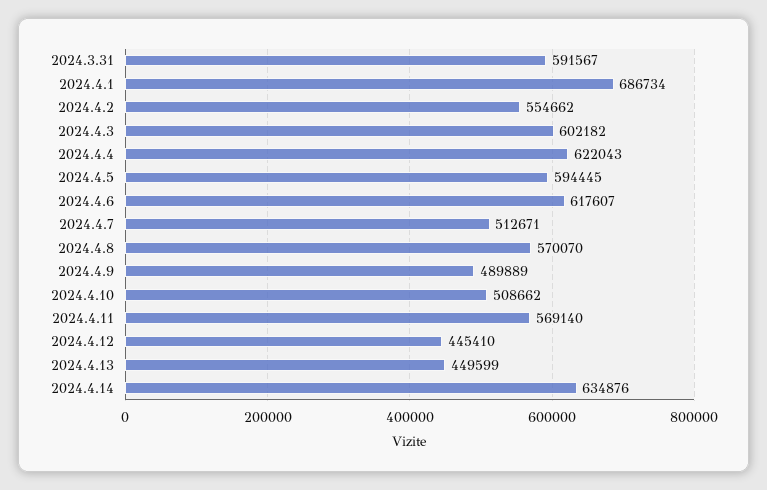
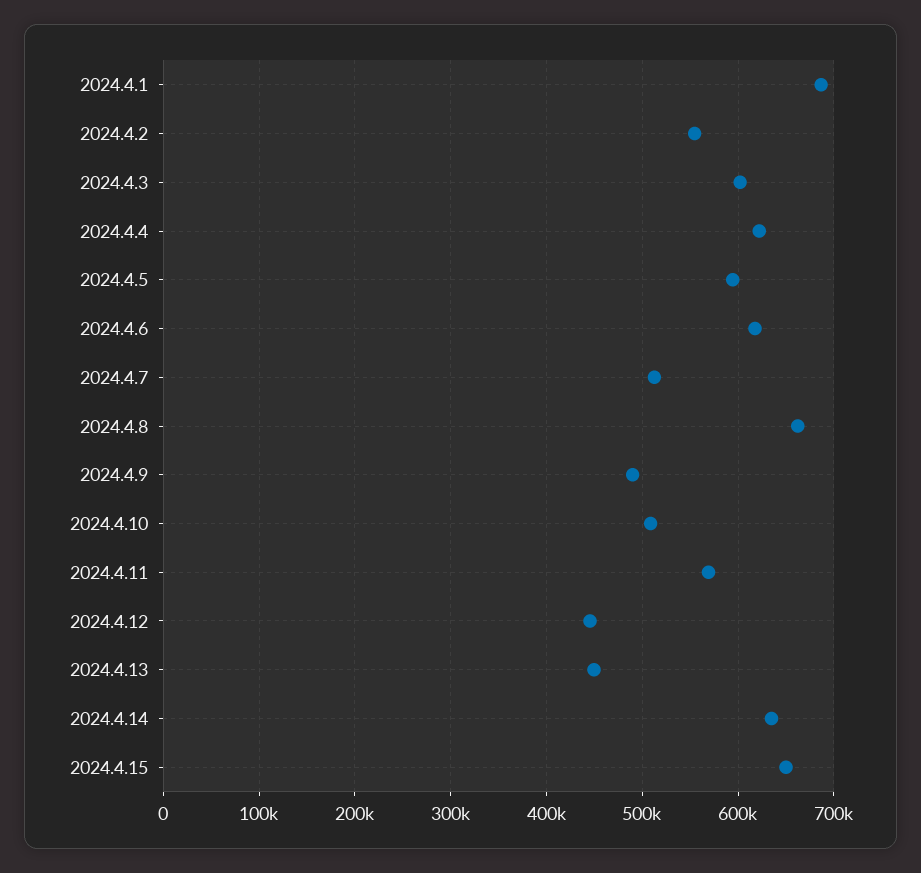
2024.3.31: 591567 -> none
2024.4.8: 570070 -> 660000
2024.4.15: none -> 650000

